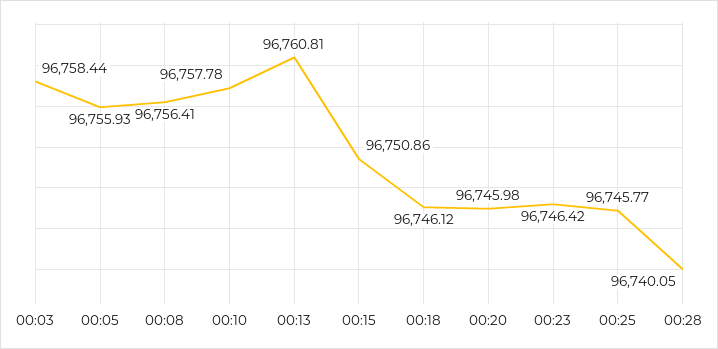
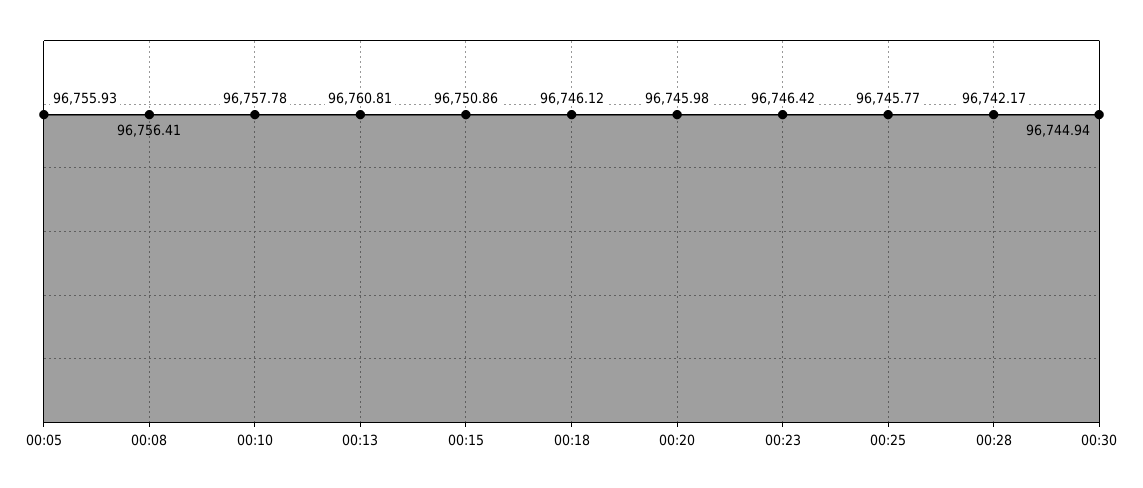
00:03: 96758.44 -> none
00:28: 96740.05 -> 96742.17
00:30: none -> 96744.94

